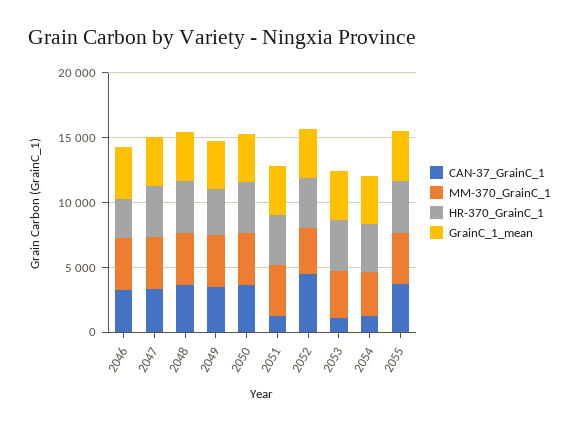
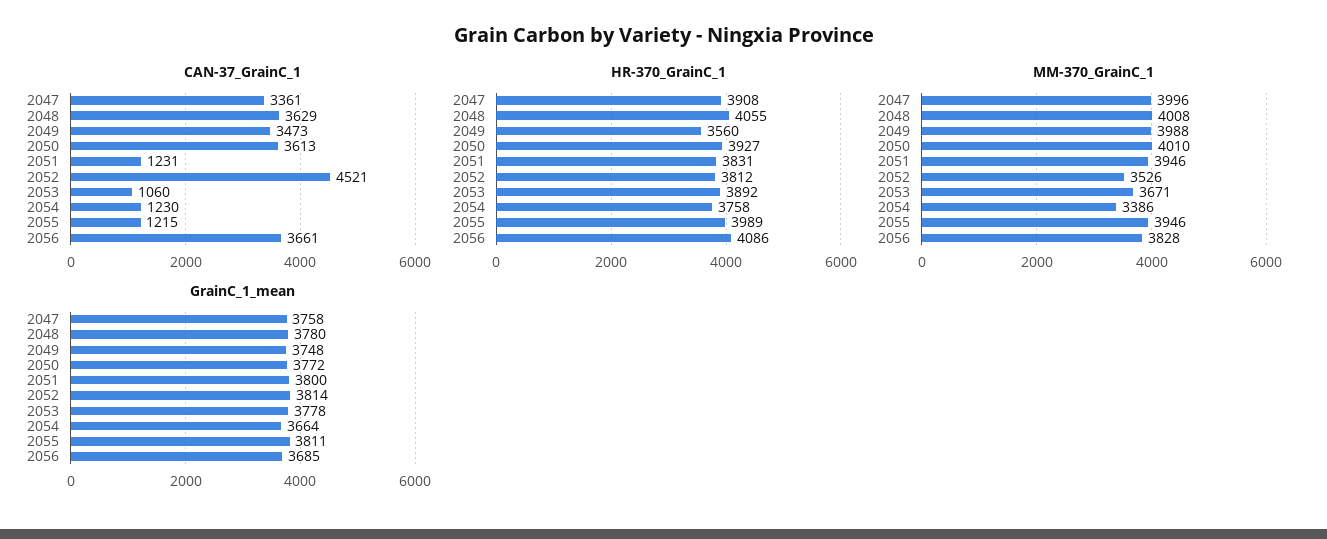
CAN-37_GrainC_1, 2046: 3000 -> none
MM-370_GrainC_1, 2046: 4000 -> none
HR-370_GrainC_1, 2046: 3000 -> none
GrainC_1_mean, 2046: 4000 -> none
CAN-37_GrainC_1, 2055: 4000 -> 1215
CAN-37_GrainC_1, 2056: none -> 3661
HR-370_GrainC_1, 2056: none -> 4086
MM-370_GrainC_1, 2056: none -> 3828
GrainC_1_mean, 2056: none -> 3685

